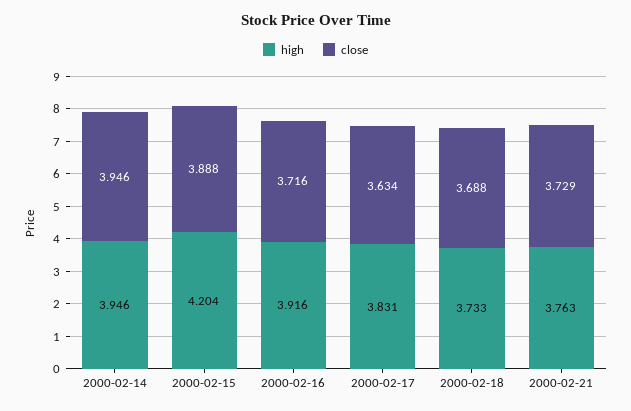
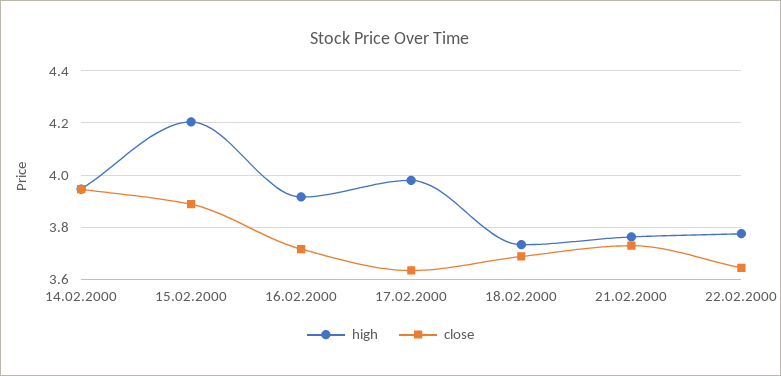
high, 2000-02-17: 3.831 -> 3.975
high, 22.02.2000: none -> 3.775
close, 22.02.2000: none -> 3.65

